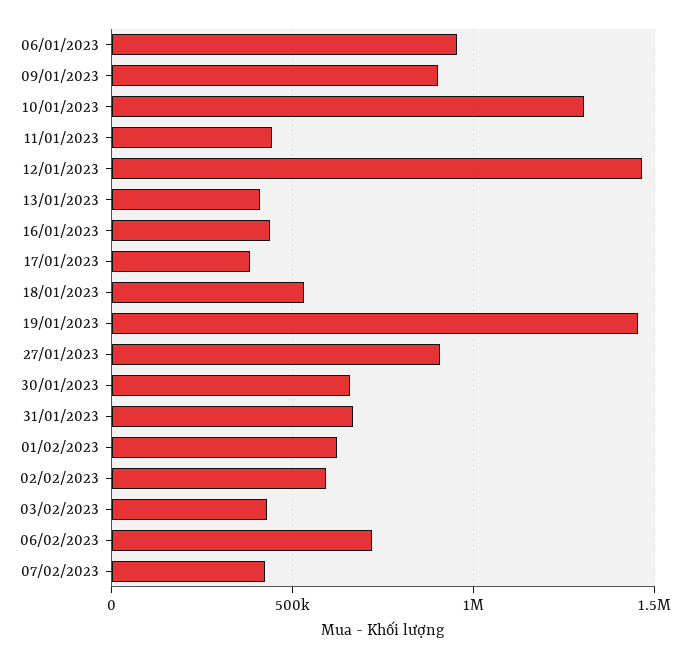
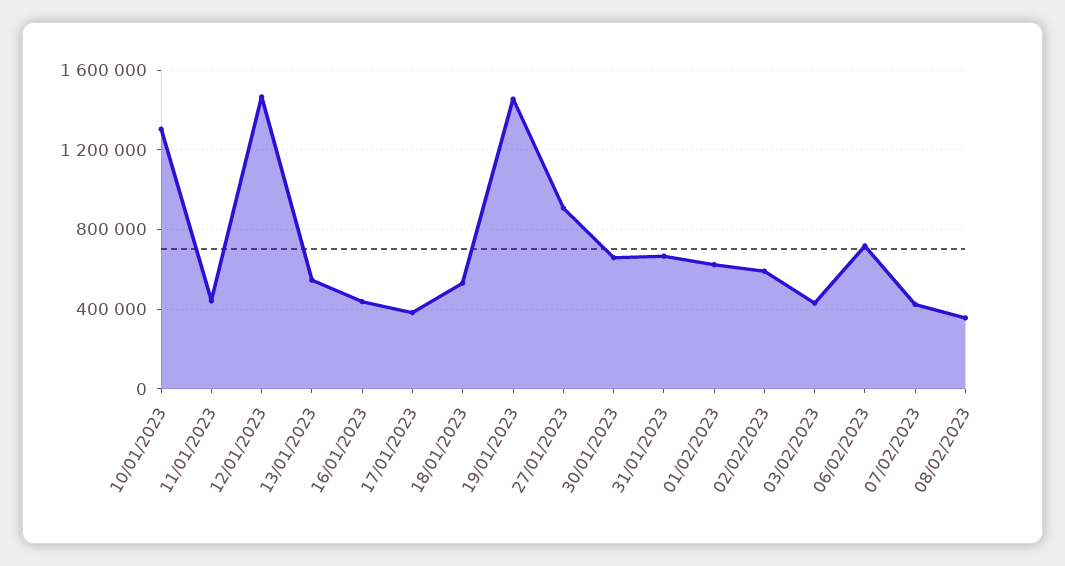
06/01/2023: 950000 -> none
09/01/2023: 900000 -> none
13/01/2023: 400000 -> 550000
08/02/2023: none -> 350000

